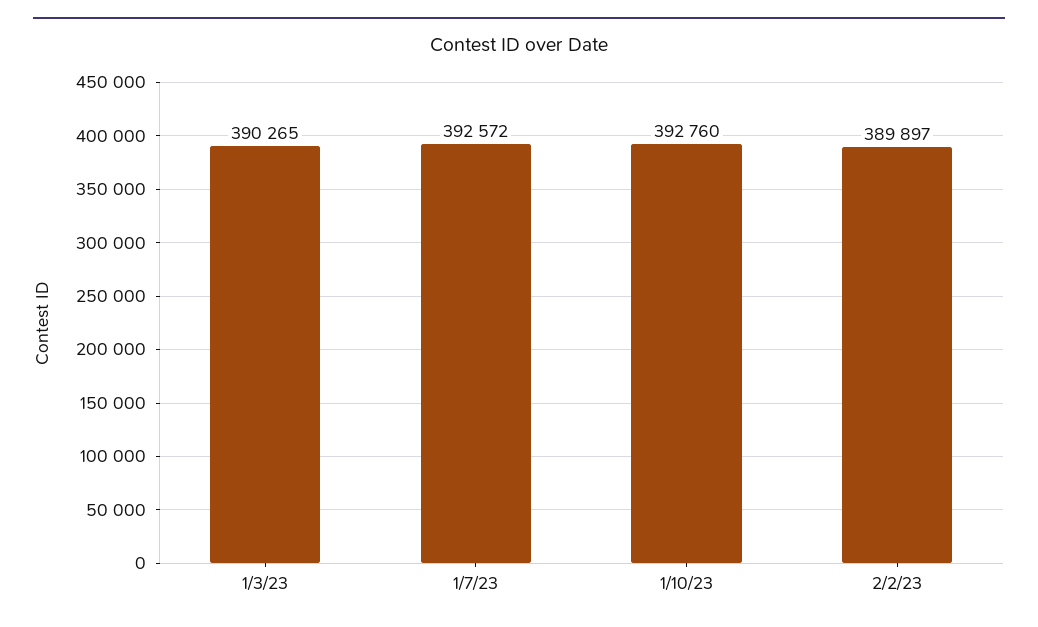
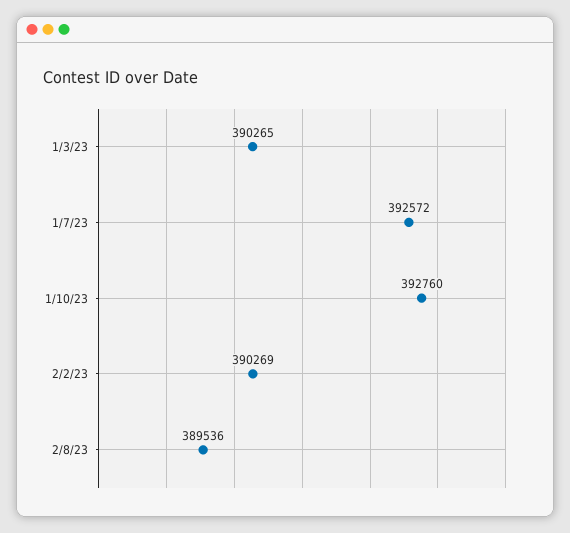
2/2/23: 389897 -> 390269
2/8/23: none -> 389536

